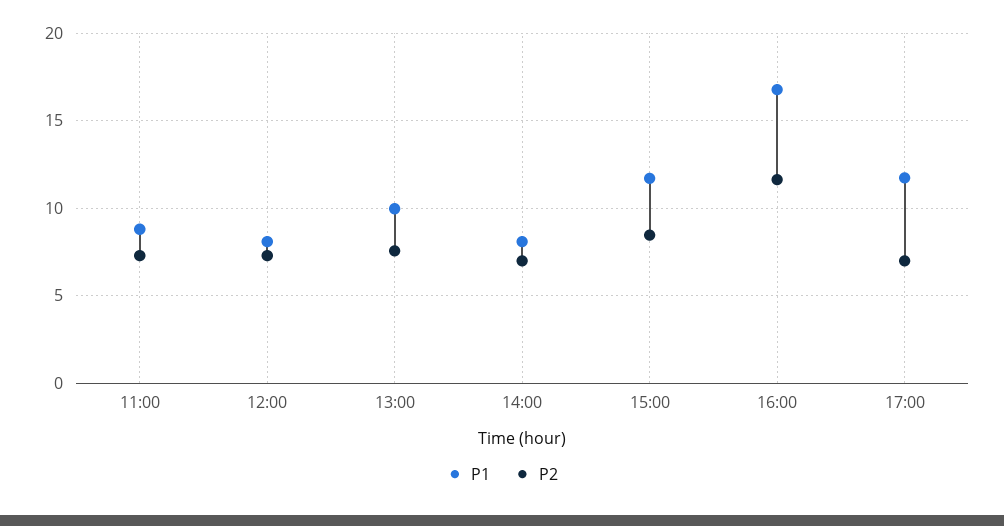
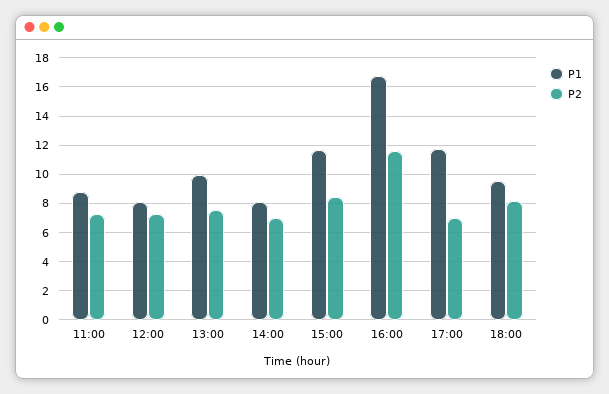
P1, 18:00: none -> 9.5
P2, 18:00: none -> 8

